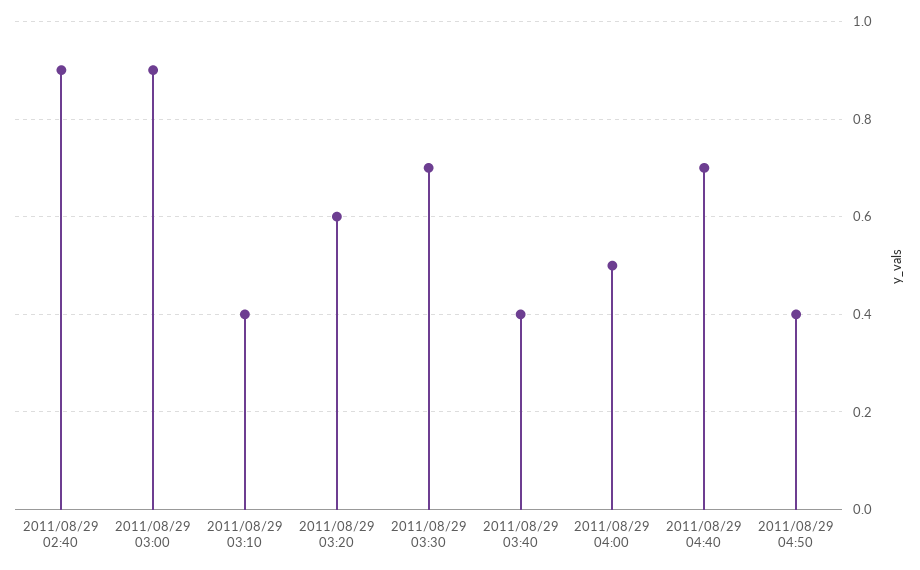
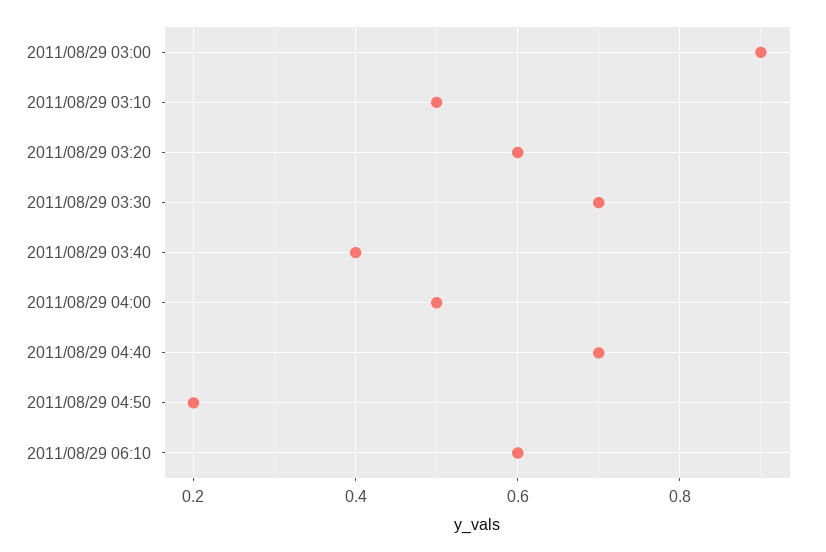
2011/08/29 02:40: 0.9 -> none
2011/08/29 03:10: 0.4 -> 0.5
2011/08/29 04:50: 0.4 -> 0.2
2011/08/29 06:10: none -> 0.6

